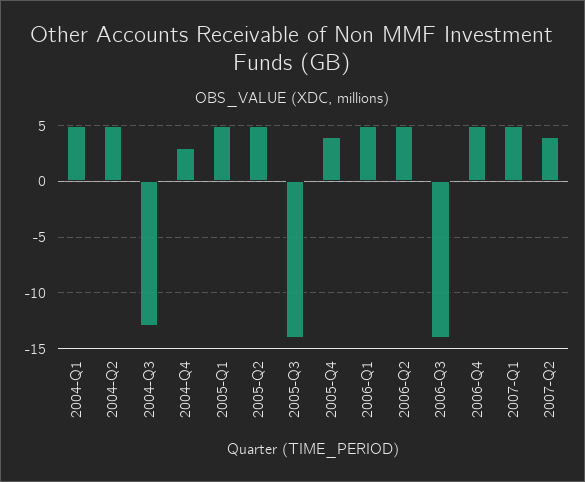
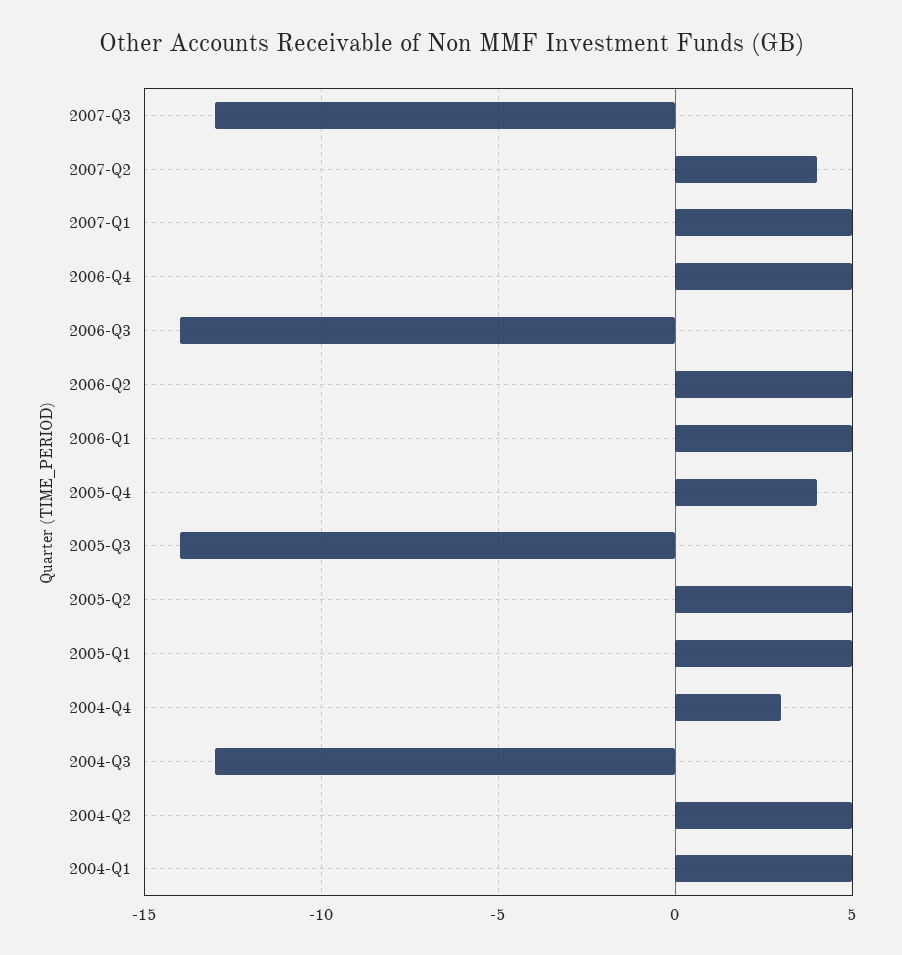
2007-Q3: none -> -13

